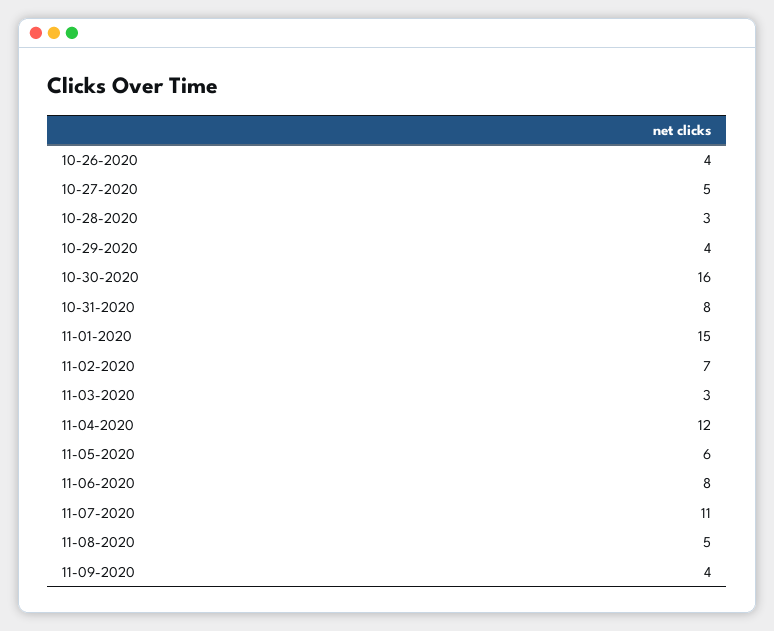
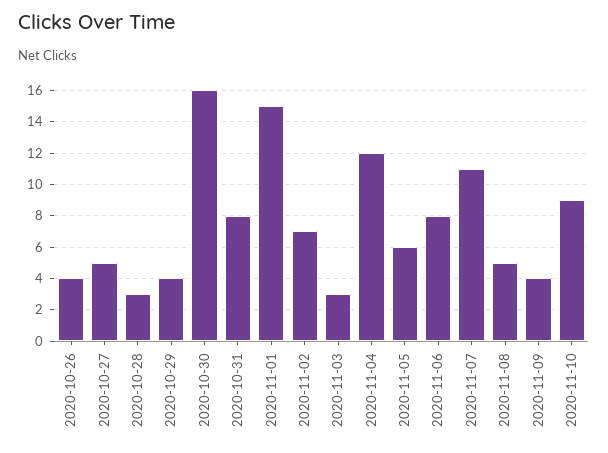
2020-11-10: none -> 9

